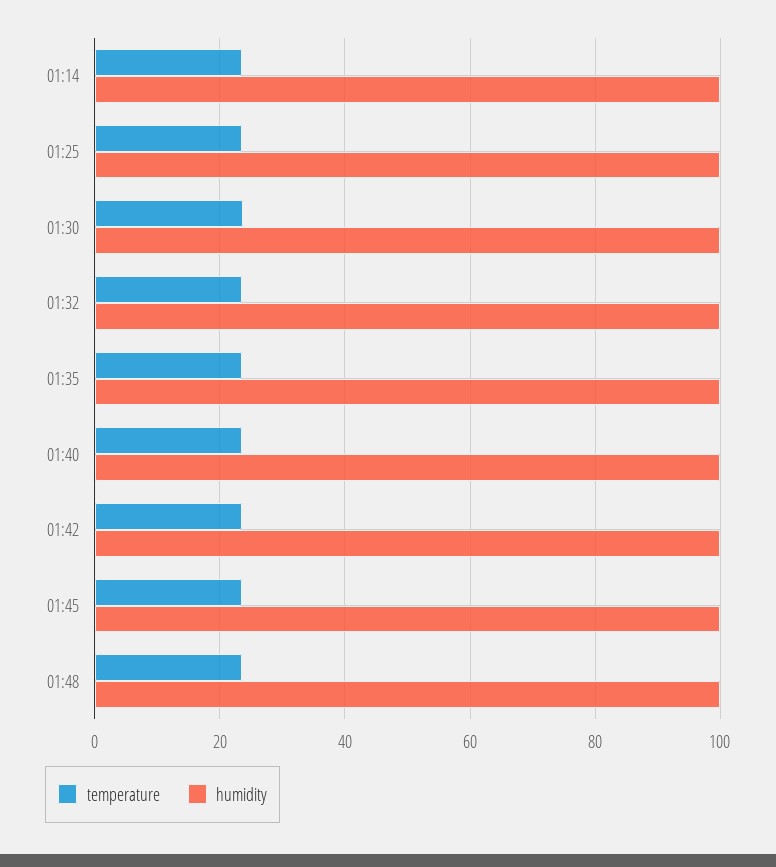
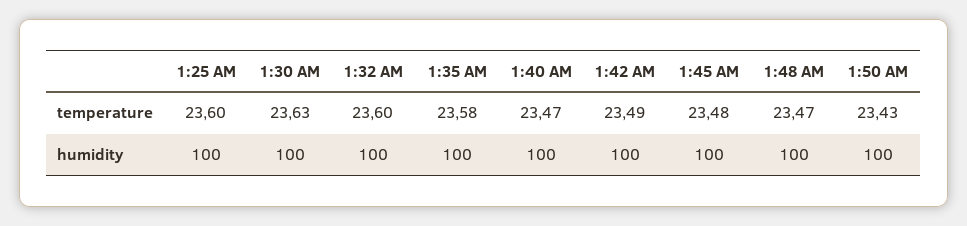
temperature, 01:14: 24 -> none
humidity, 01:14: 100 -> none
temperature, 1:50 AM: none -> 23.43
humidity, 1:50 AM: none -> 100

